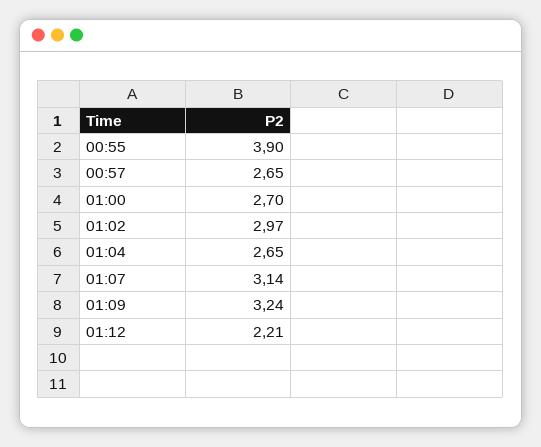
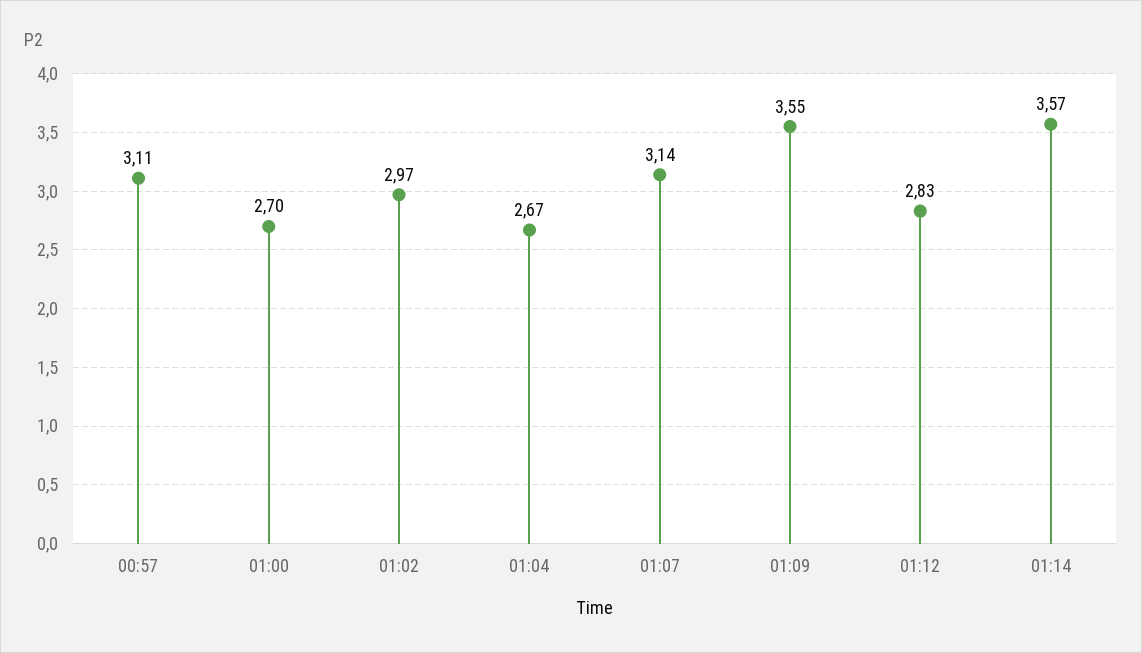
00:55: 3.9 -> none
00:57: 2.65 -> 3.11
01:04: 2.65 -> 2.67
01:09: 3.24 -> 3.55
01:12: 2.21 -> 2.83
01:14: none -> 3.57

